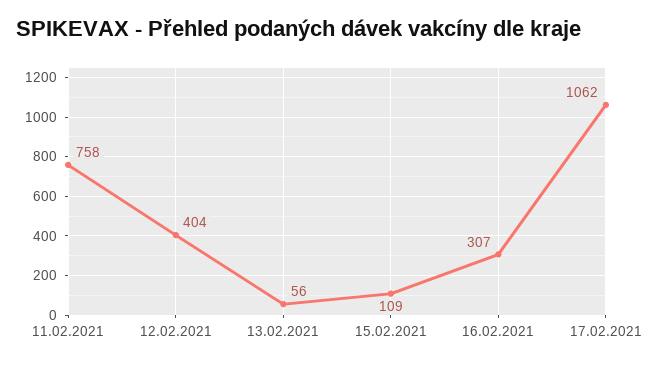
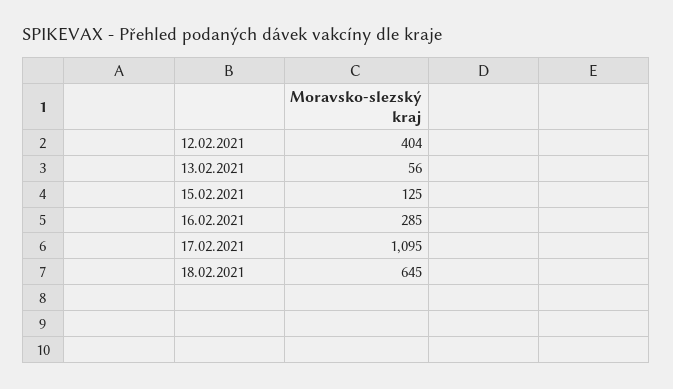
11.02.2021: 758 -> none
15.02.2021: 109 -> 125
16.02.2021: 307 -> 285
17.02.2021: 1062 -> 1095
18.02.2021: none -> 645

